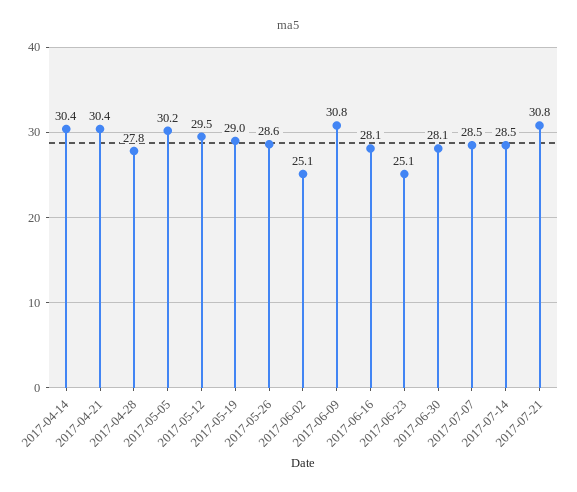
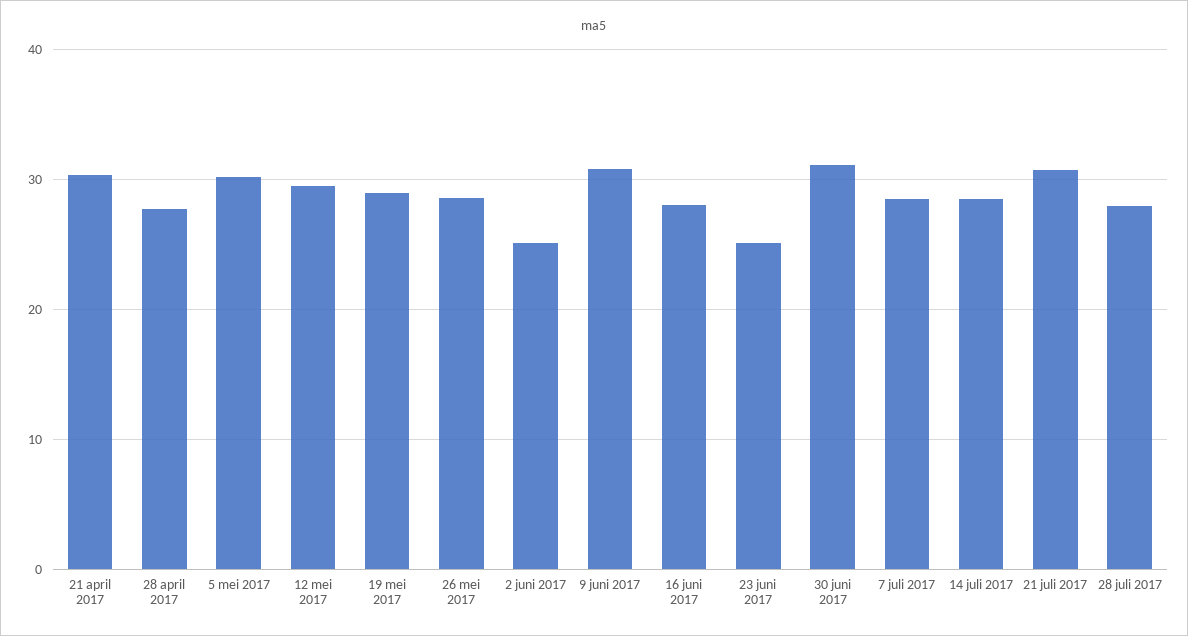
2017-04-14: 30.4 -> none
2017-06-30: 28.1 -> 31
28 juli 2017: none -> 28

